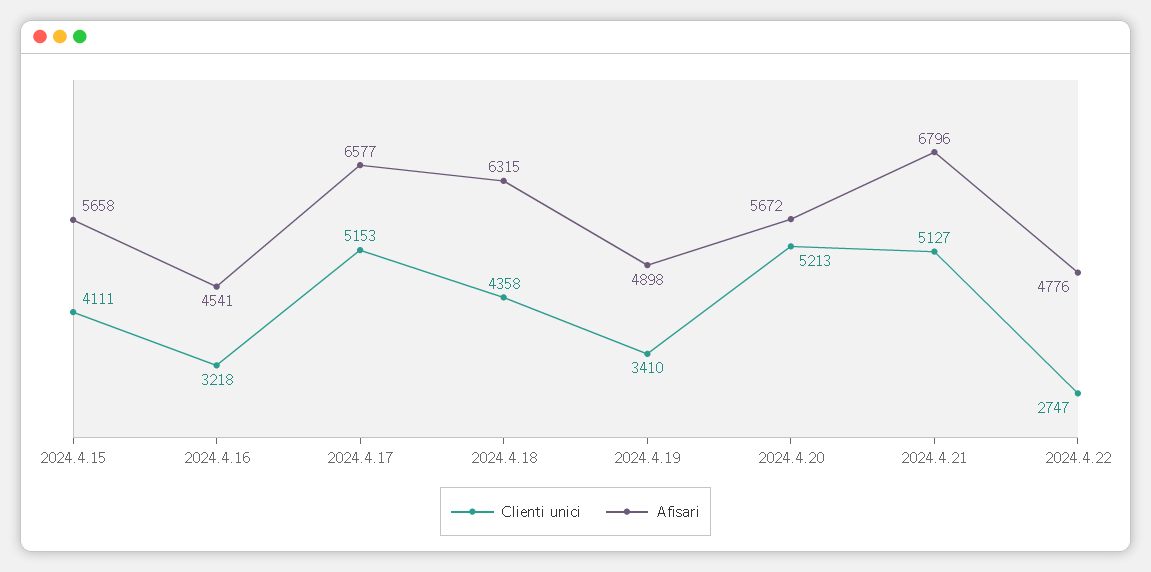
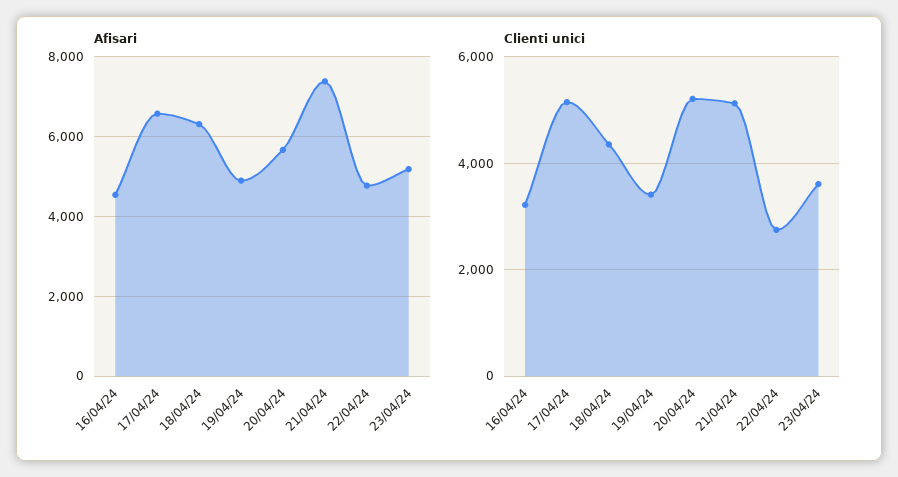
Clienti unici, 2024.4.15: 4111 -> none
Afisari, 2024.4.15: 5658 -> none
Afisari, 2024.4.21: 6796 -> 7400
Afisari, 23/04/24: none -> 5200
Clienti unici, 23/04/24: none -> 3600

